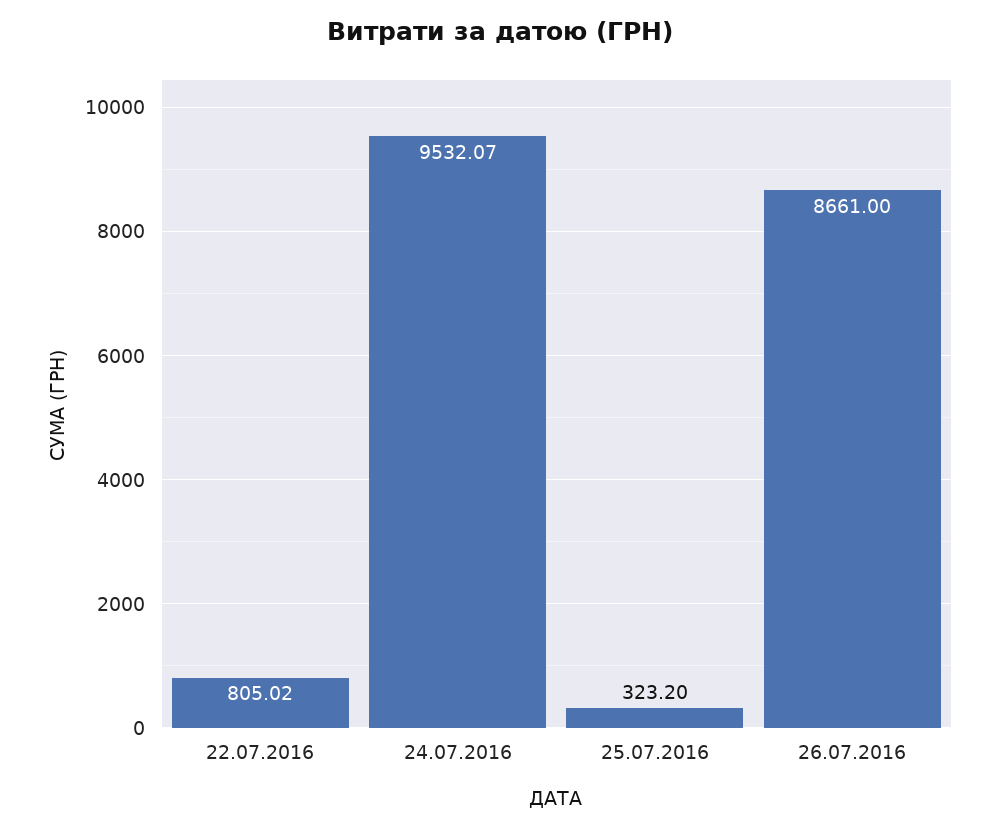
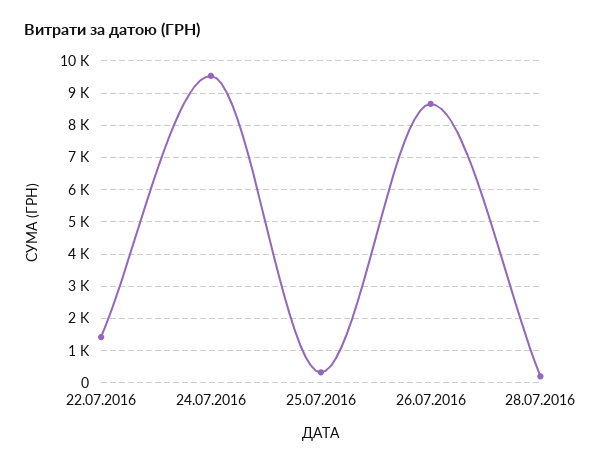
22.07.2016: 805.02 -> 1400
28.07.2016: none -> 200

